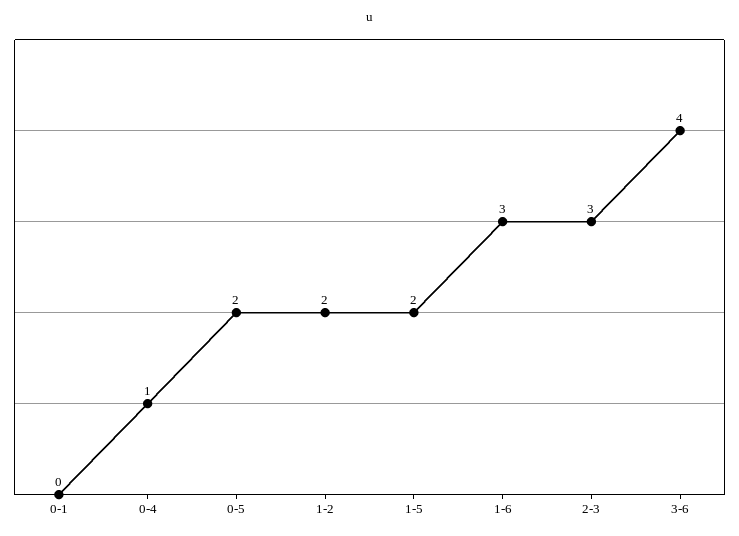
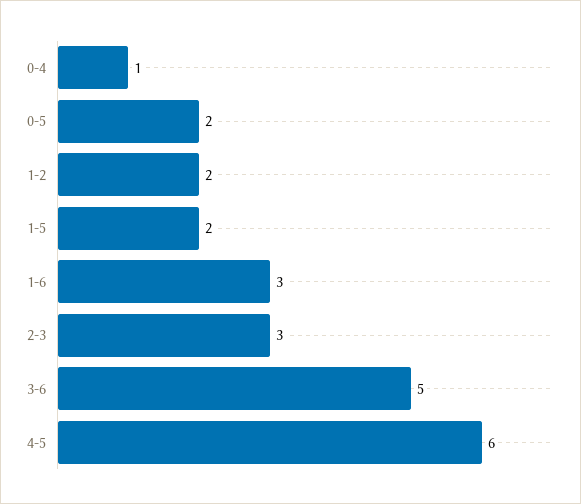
0-1: 0 -> none
3-6: 4 -> 5
4-5: none -> 6

